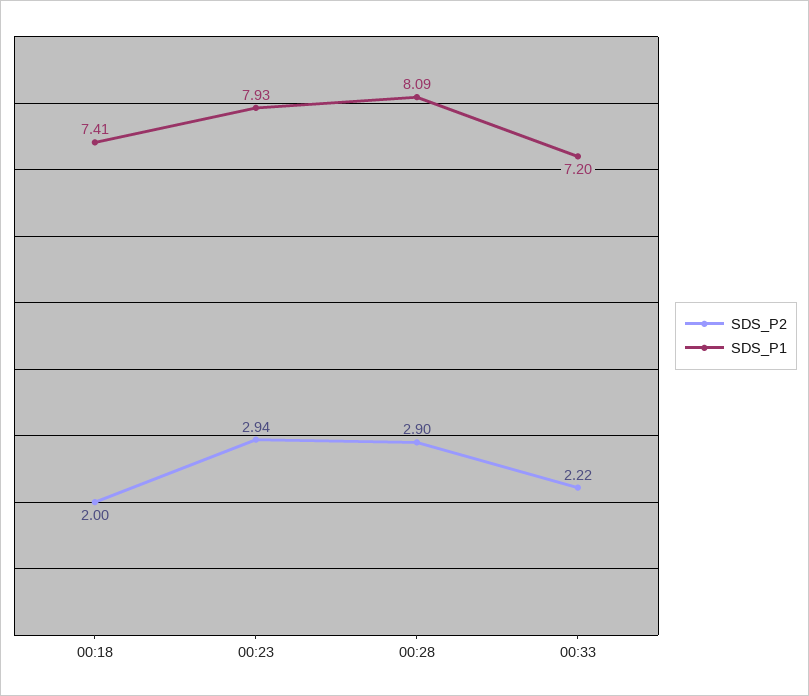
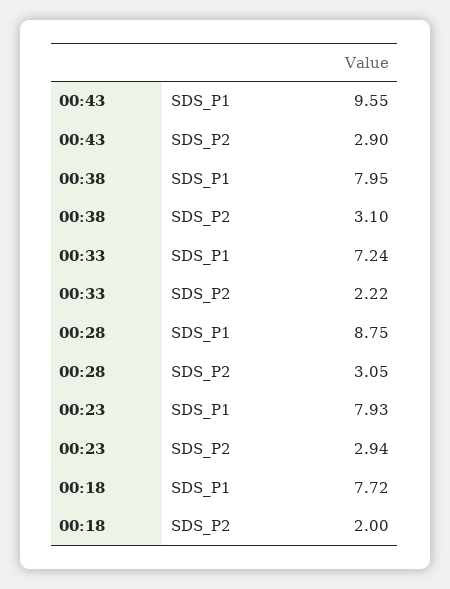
SDS_P1, 00:18: 7.41 -> 7.72
SDS_P2, 00:28: 2.9 -> 3.05
SDS_P1, 00:28: 8.09 -> 8.75
SDS_P1, 00:33: 7.2 -> 7.24
SDS_P1, 00:43: none -> 9.55
SDS_P2, 00:43: none -> 2.9
SDS_P1, 00:38: none -> 7.95
SDS_P2, 00:38: none -> 3.1

